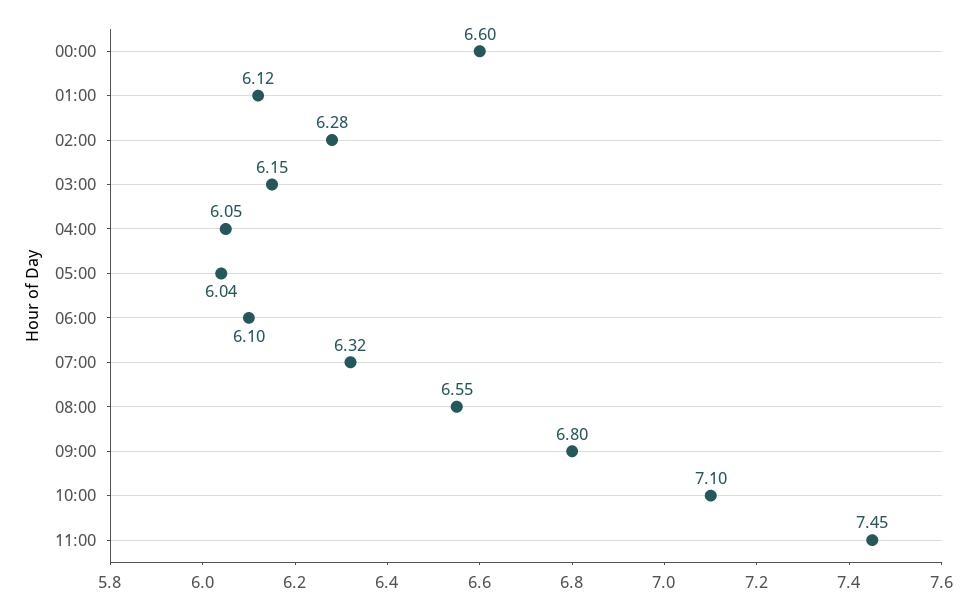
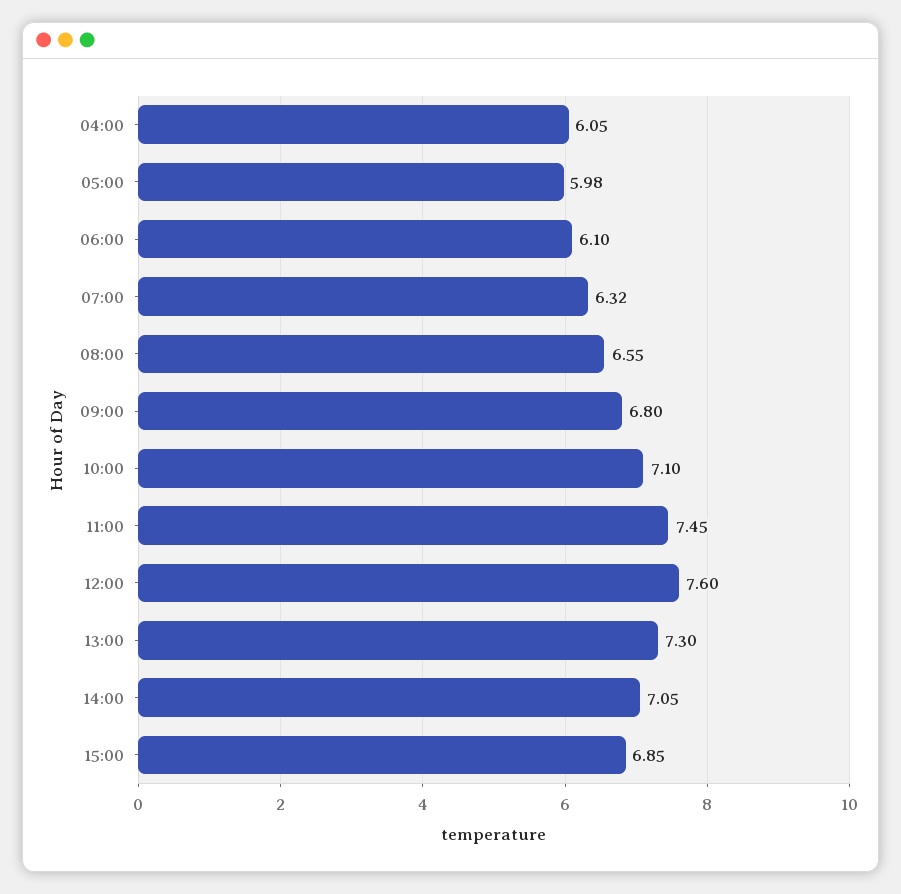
00:00: 6.6 -> none
01:00: 6.12 -> none
02:00: 6.28 -> none
03:00: 6.15 -> none
05:00: 6.04 -> 5.98
12:00: none -> 7.6
13:00: none -> 7.3
14:00: none -> 7.05
15:00: none -> 6.85

